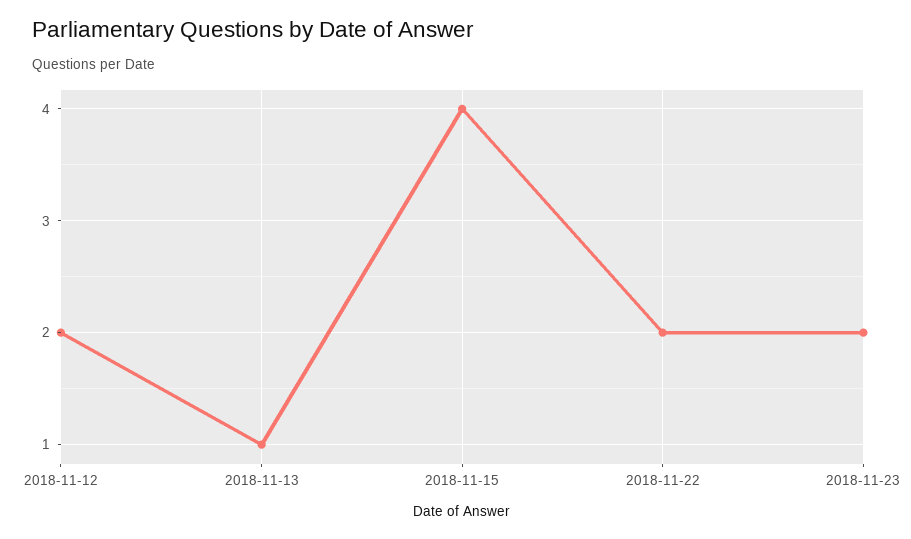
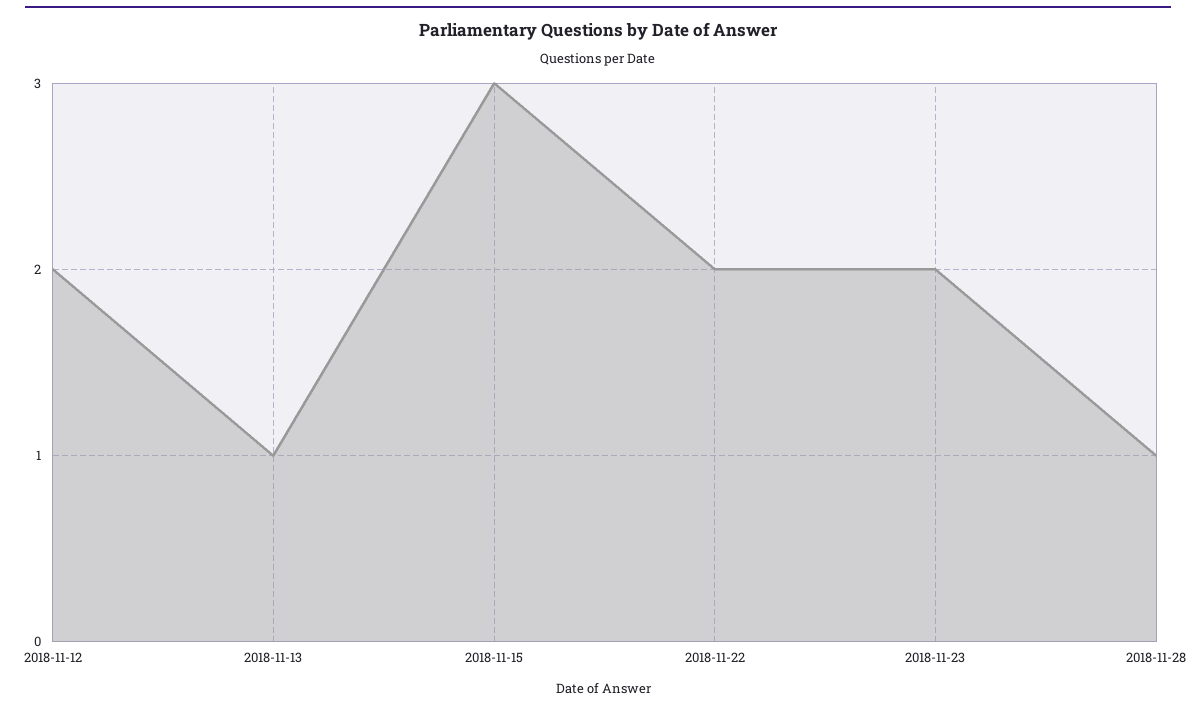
2018-11-15: 4 -> 3
2018-11-28: none -> 1

